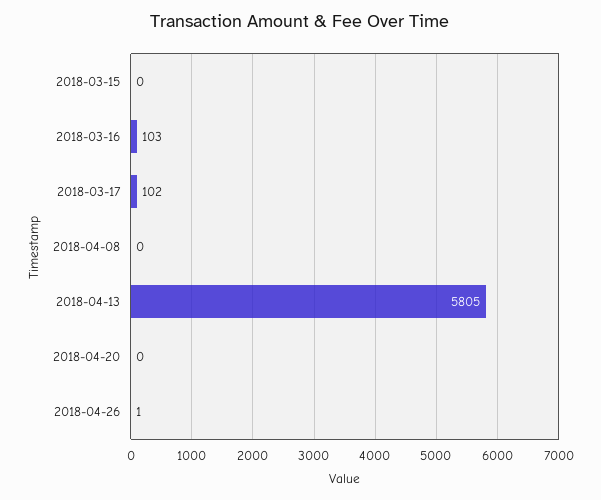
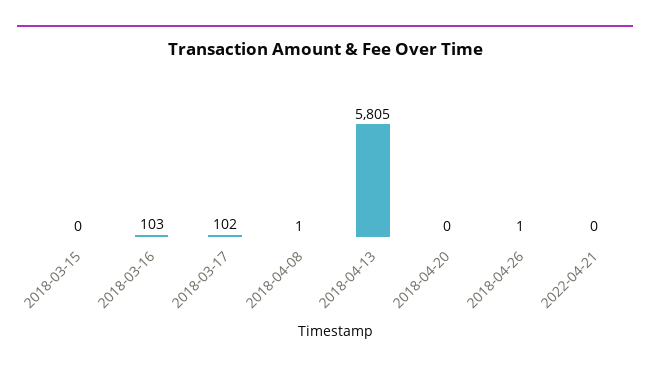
2018-04-08: 0 -> 1
2022-04-21: none -> 0

